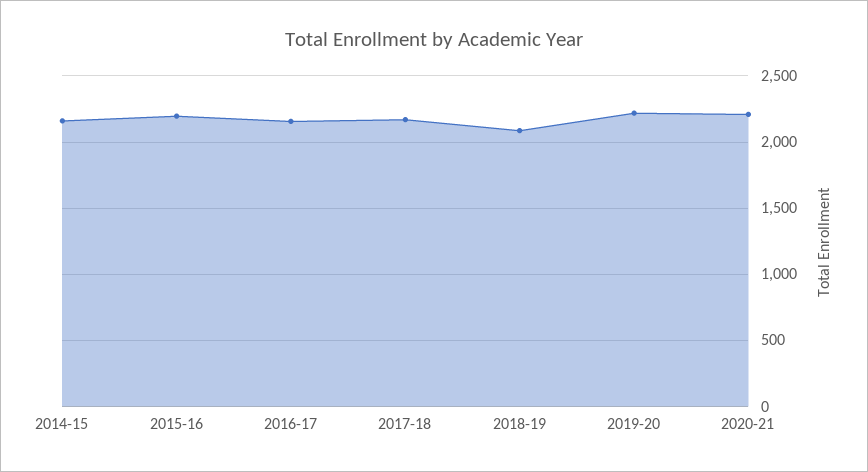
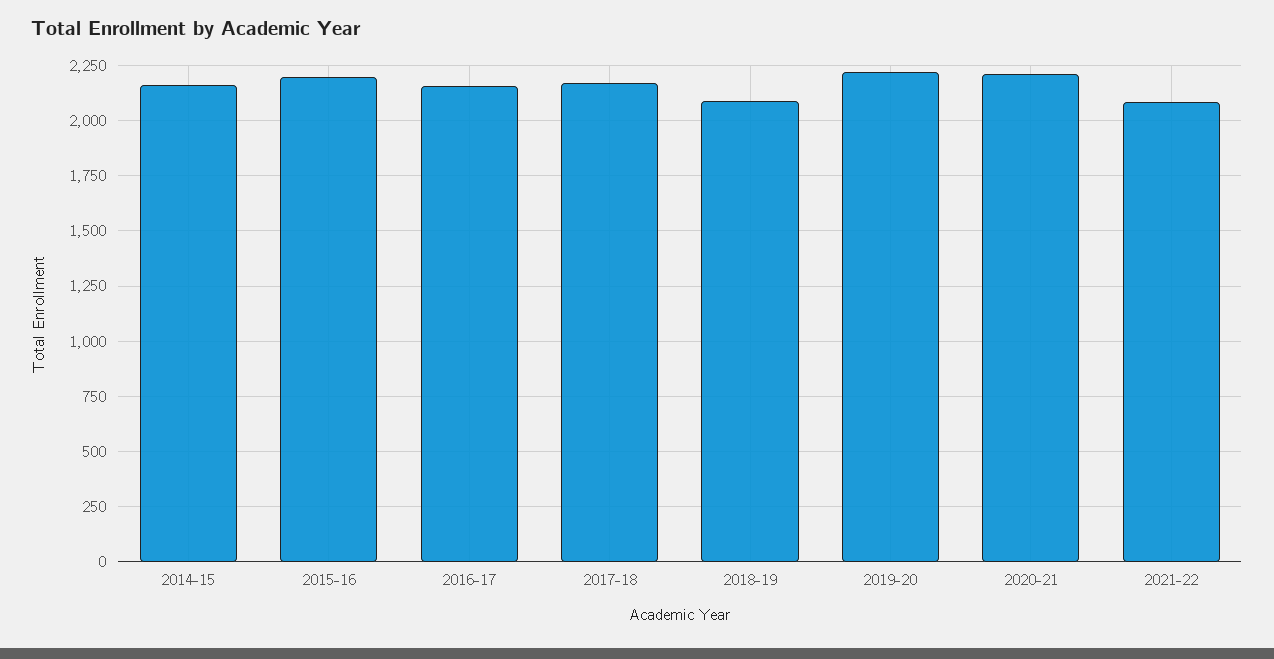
2021-22: none -> 2100

